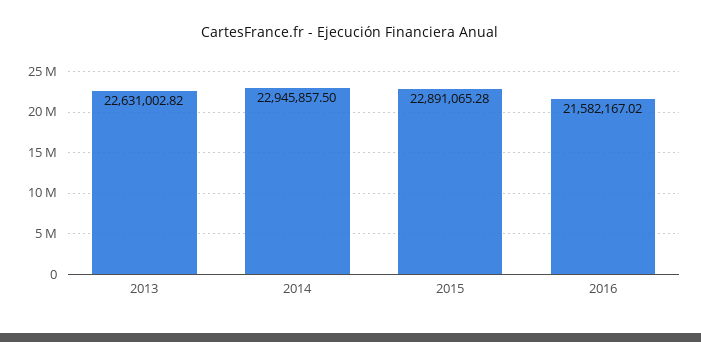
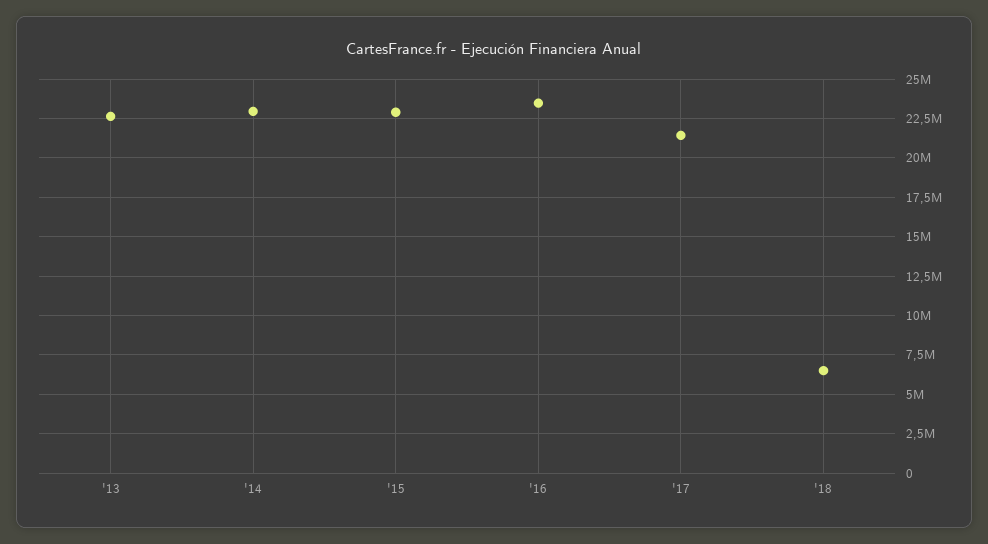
2016: 21582167.02 -> 23500000
'17: none -> 21500000
'18: none -> 6500000

